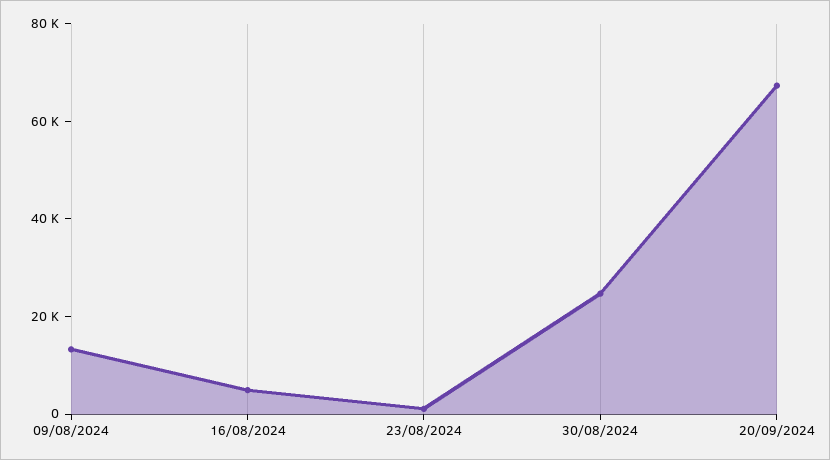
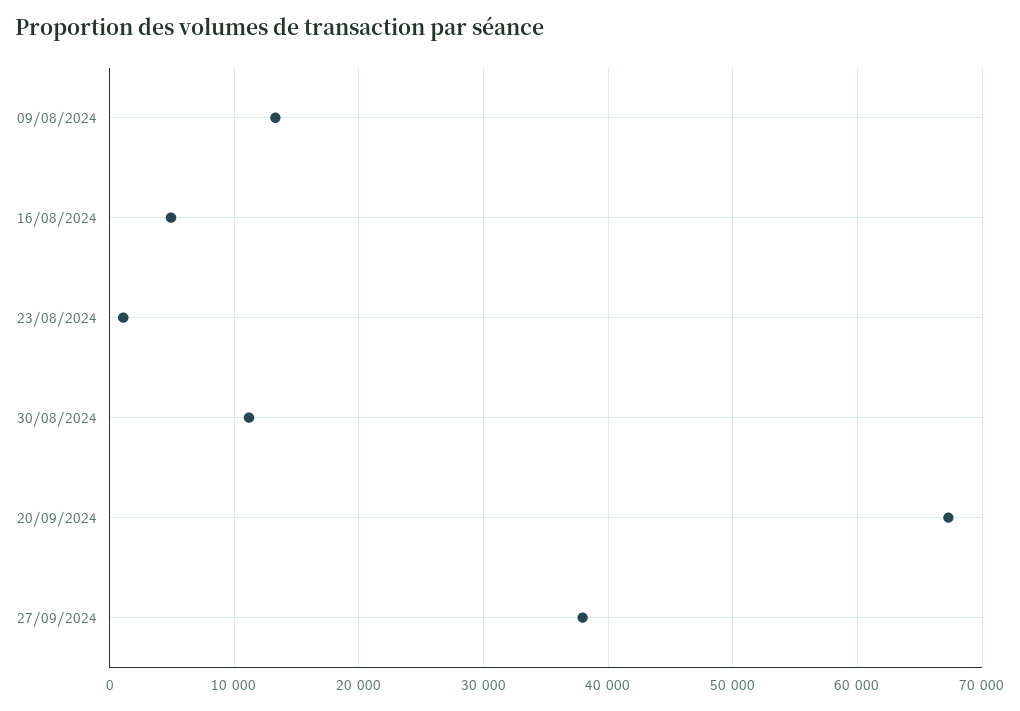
30/08/2024: 25000 -> 11000
27/09/2024: none -> 38000

